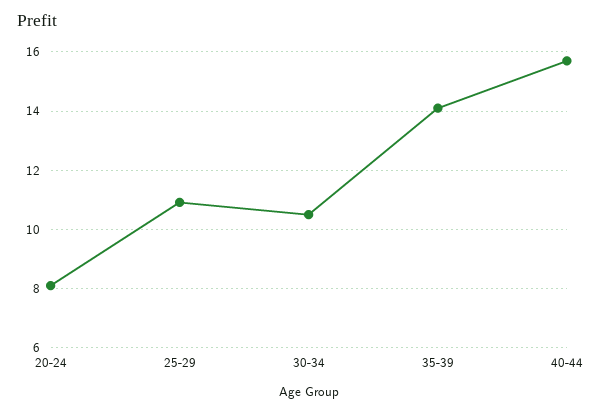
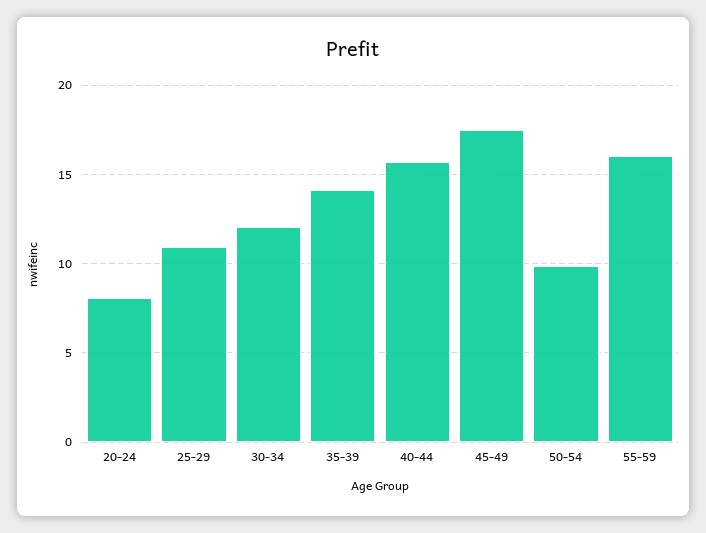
30-34: 10.5 -> 12
45-49: none -> 17.5
50-54: none -> 10
55-59: none -> 16

